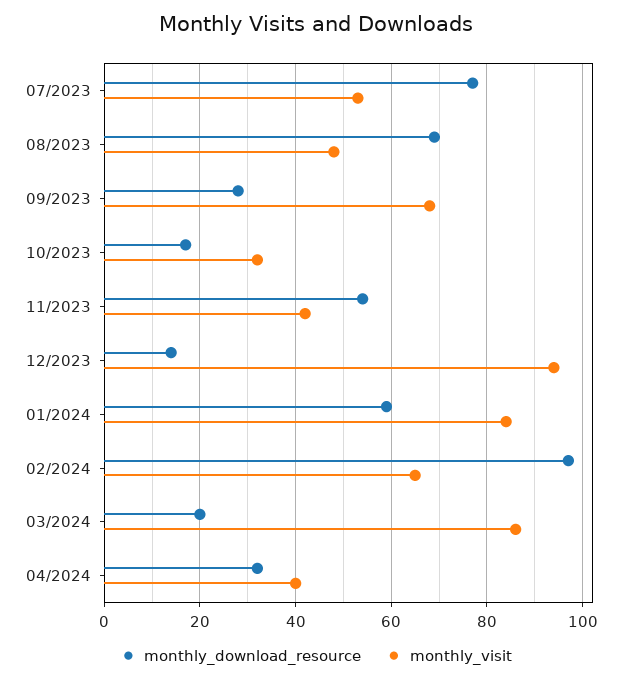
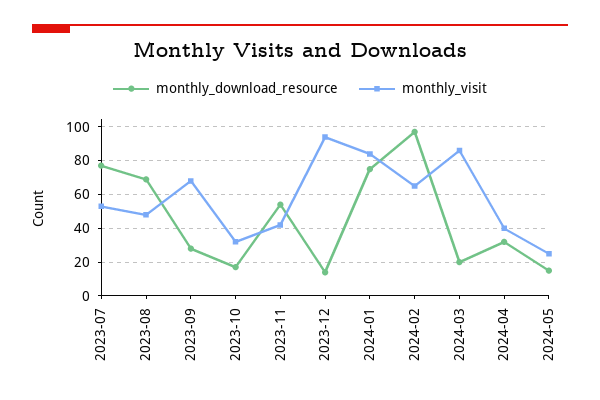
monthly_download_resource, 01/2024: 60 -> 75
monthly_download_resource, 2024-05: none -> 15
monthly_visit, 2024-05: none -> 25

